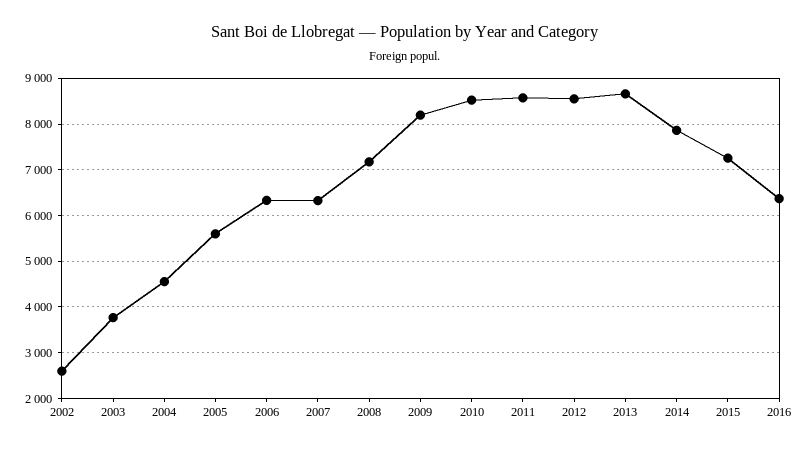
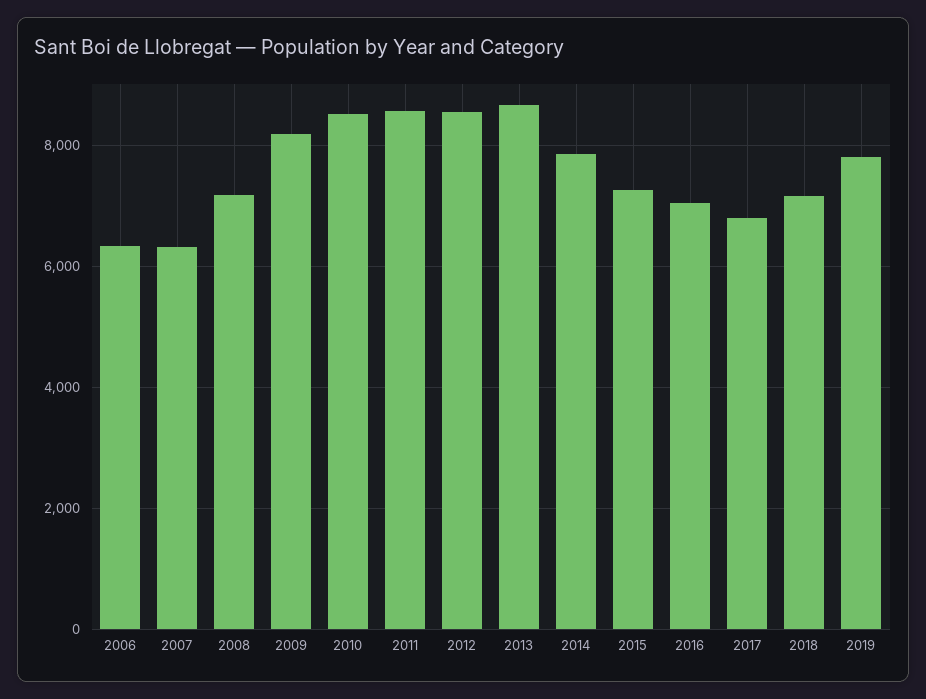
2002: 2600 -> none
2003: 3800 -> none
2004: 4600 -> none
2005: 5600 -> none
2016: 6400 -> 7000
2017: none -> 6800
2018: none -> 7200
2019: none -> 7800

